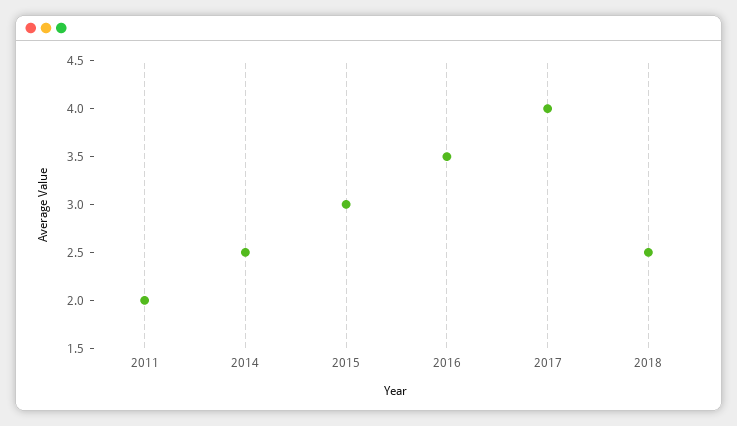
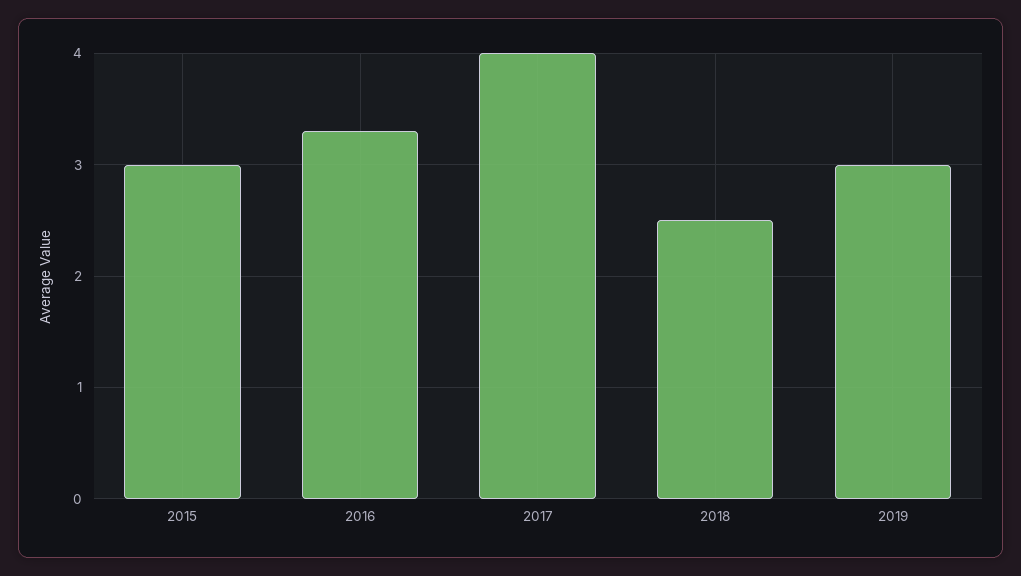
2011: 2 -> none
2014: 2.5 -> none
2016: 3.5 -> 3.3
2019: none -> 3

